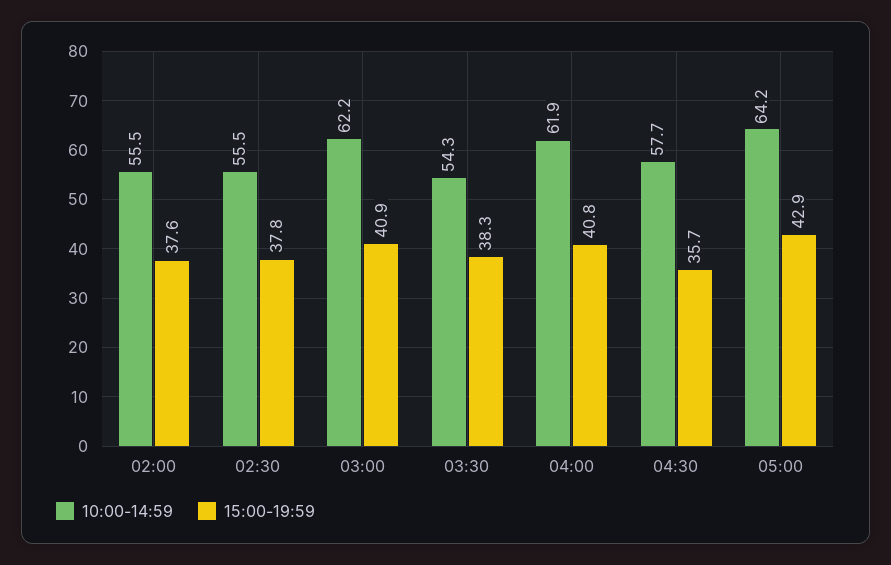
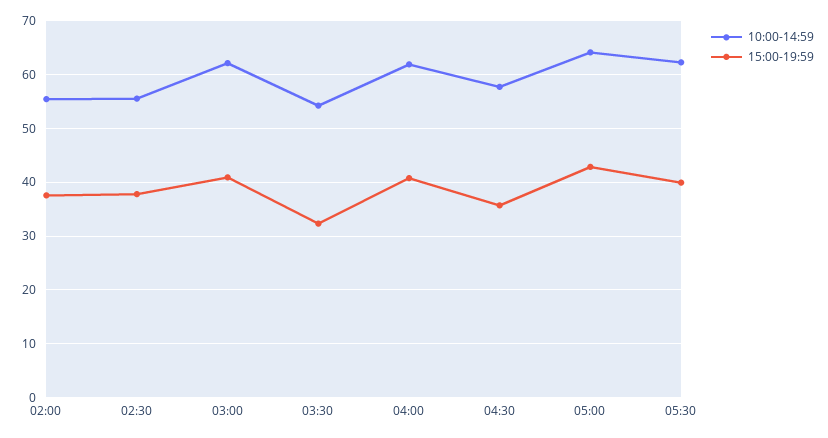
15:00-19:59, 03:30: 38.3 -> 32
10:00-14:59, 05:30: none -> 62
15:00-19:59, 05:30: none -> 40

